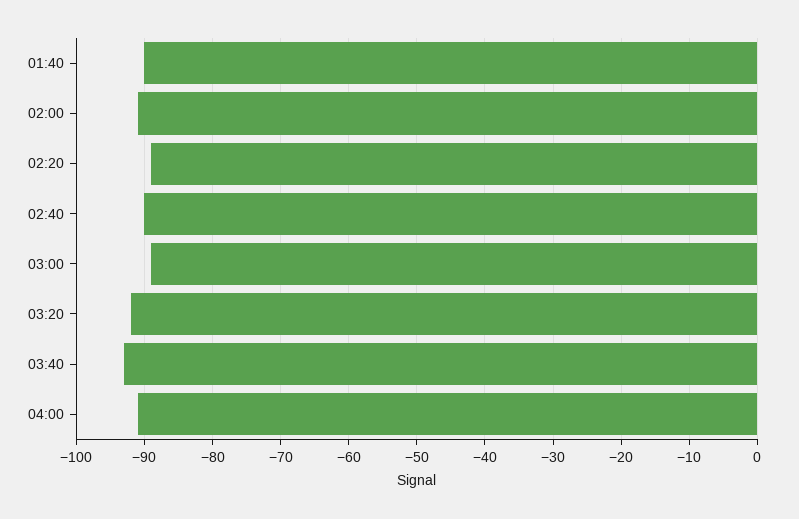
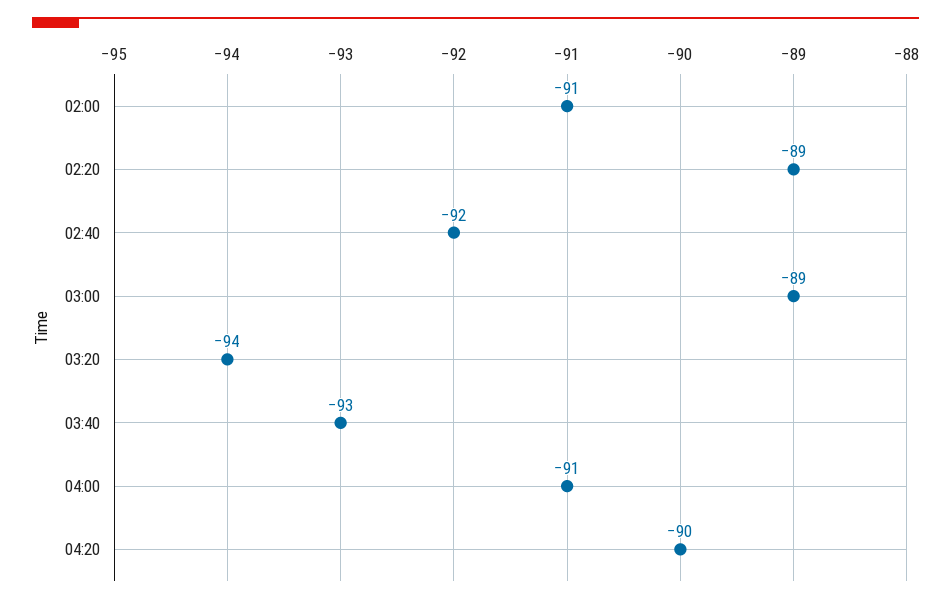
01:40: -90 -> none
02:40: -90 -> -92
03:20: -92 -> -94
04:20: none -> -90

